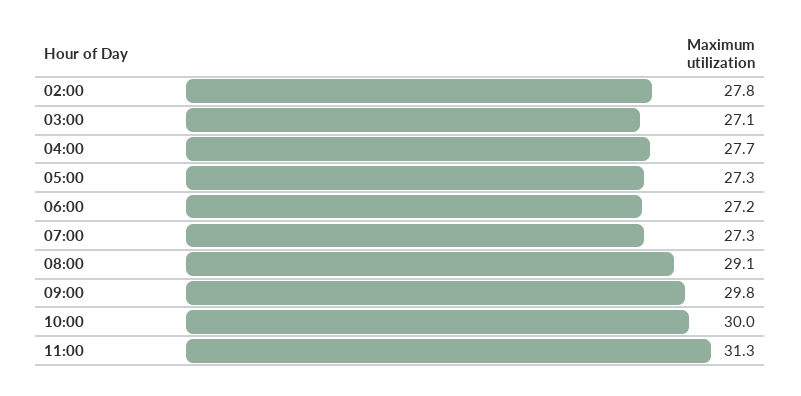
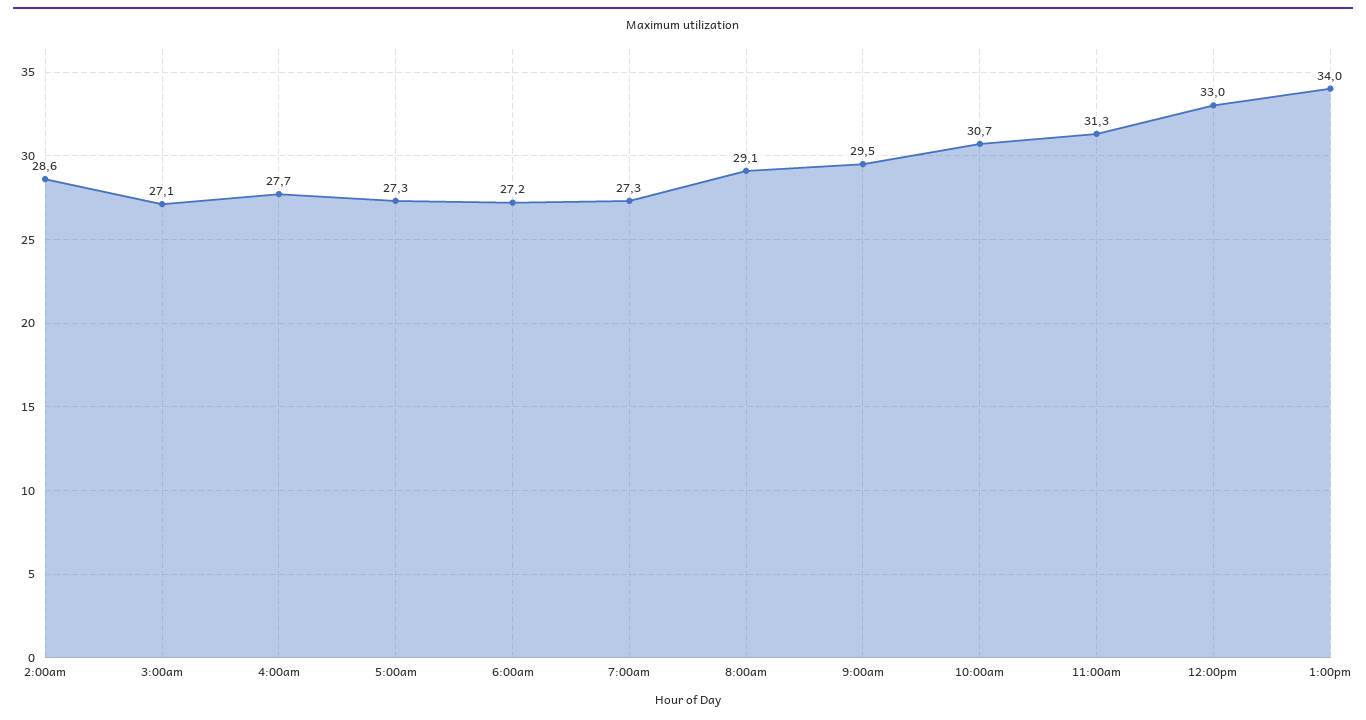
02:00: 27.8 -> 28.6
09:00: 29.8 -> 29.5
10:00: 30 -> 30.7
12:00pm: none -> 33
1:00pm: none -> 34

